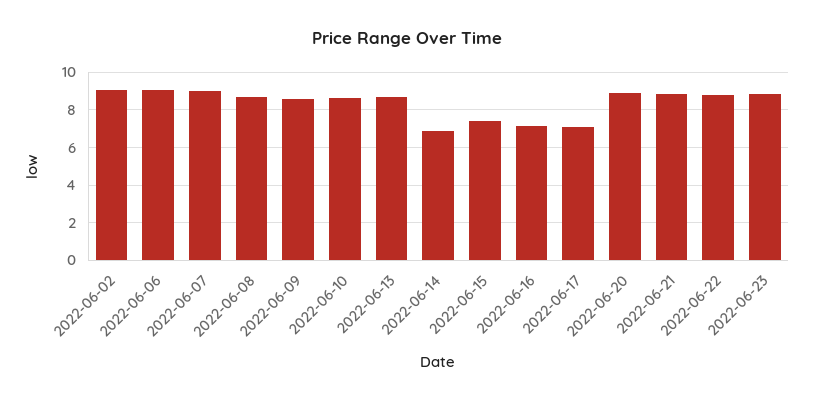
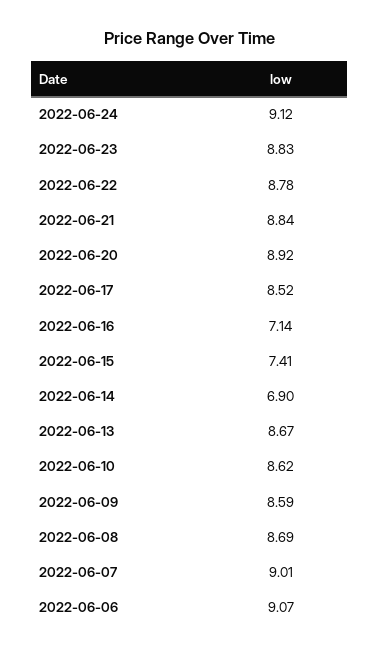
2022-06-02: 9 -> none
2022-06-17: 7 -> 8.52
2022-06-24: none -> 9.12

